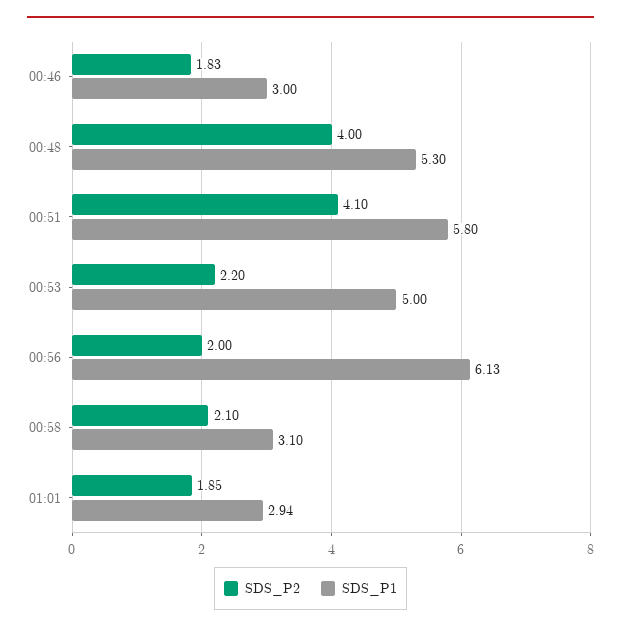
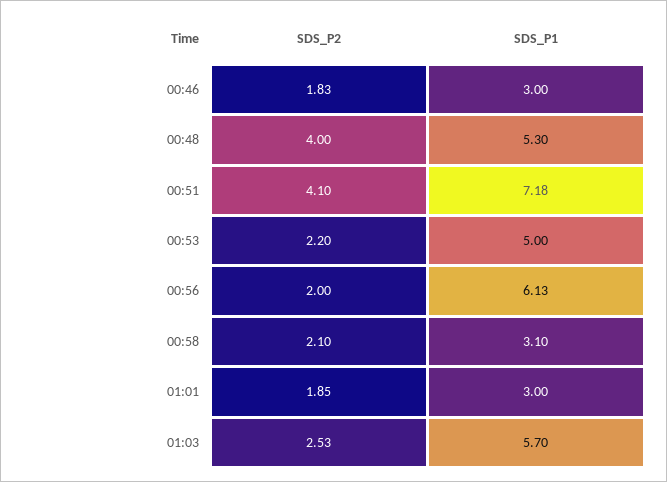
SDS_P1, 00:51: 5.8 -> 7.18
SDS_P1, 01:01: 2.94 -> 3
SDS_P2, 01:03: none -> 2.53
SDS_P1, 01:03: none -> 5.7

